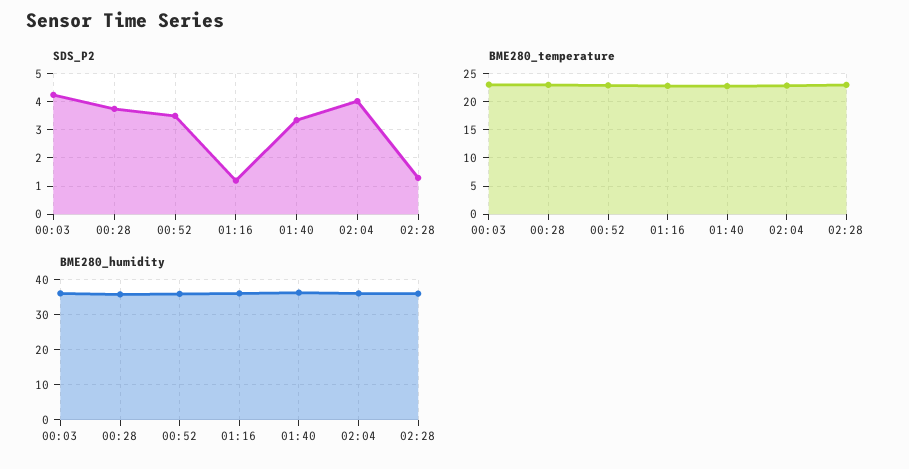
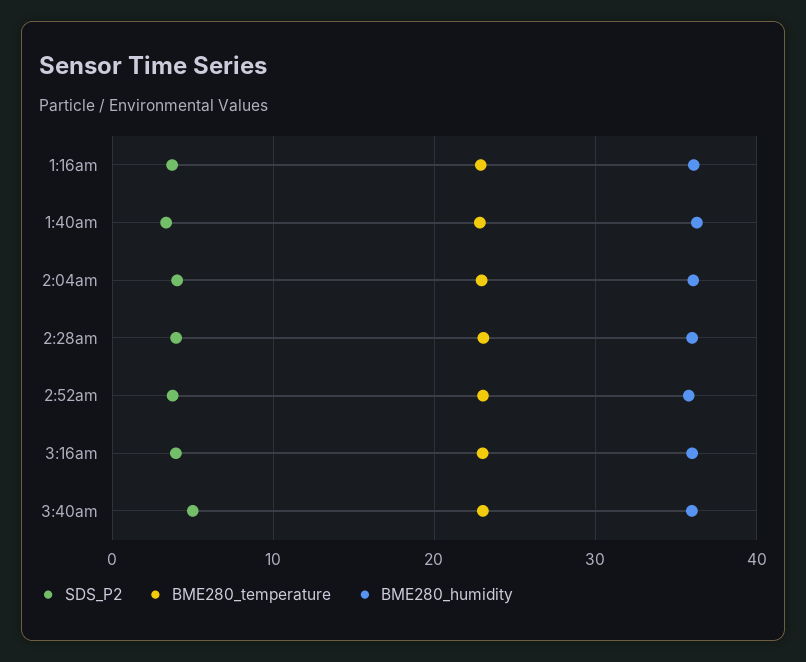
SDS_P2, 00:03: 4.25 -> none
SDS_P2, 00:28: 3.75 -> none
SDS_P2, 00:52: 3.5 -> none
SDS_P2, 01:16: 1.25 -> 4
SDS_P2, 02:28: 1.25 -> 4
BME280_temperature, 00:03: 22.5 -> none
BME280_temperature, 00:28: 22.5 -> none
BME280_temperature, 00:52: 22.5 -> none
BME280_humidity, 00:03: 36 -> none
BME280_humidity, 00:28: 36 -> none
BME280_humidity, 00:52: 36 -> none
SDS_P2, 2:52am: none -> 4
BME280_temperature, 2:52am: none -> 23
BME280_humidity, 2:52am: none -> 36
SDS_P2, 3:16am: none -> 4
BME280_temperature, 3:16am: none -> 23
BME280_humidity, 3:16am: none -> 36
SDS_P2, 3:40am: none -> 5
BME280_temperature, 3:40am: none -> 23
BME280_humidity, 3:40am: none -> 36

